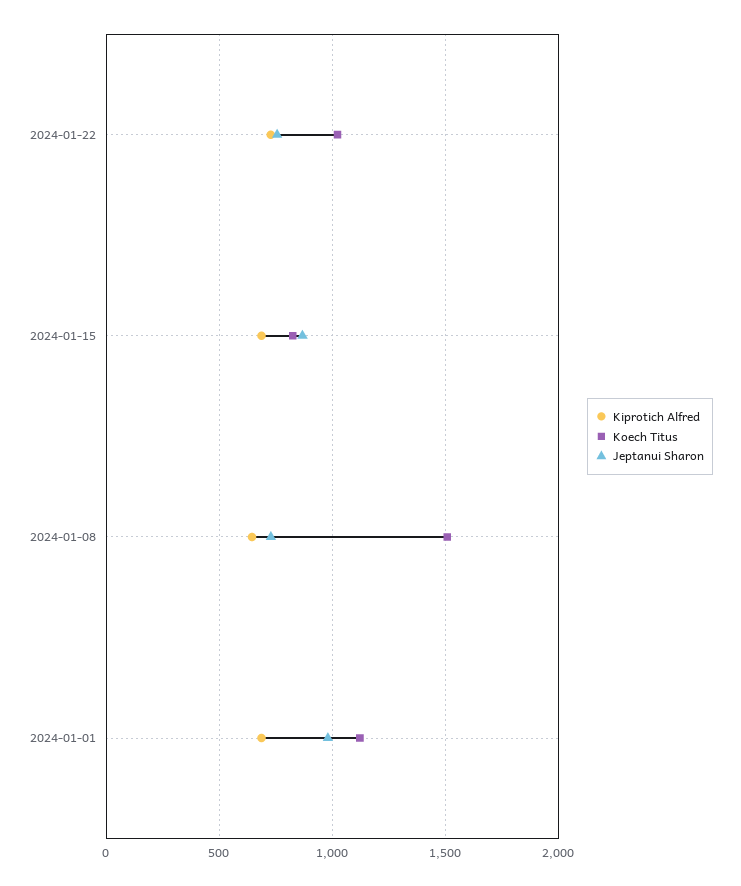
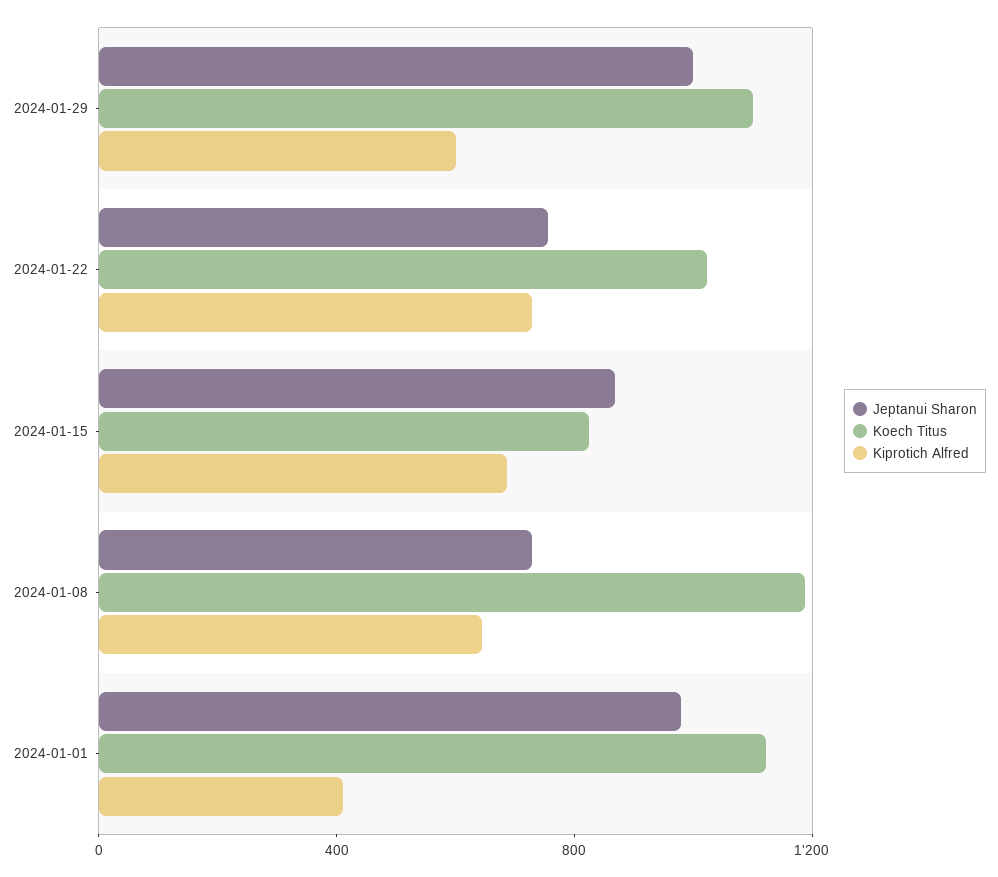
Koech Titus, 2024-01-08: 1500 -> 1200
Kiprotich Alfred, 2024-01-01: 700 -> 400
Jeptanui Sharon, 2024-01-29: none -> 1000
Koech Titus, 2024-01-29: none -> 1100
Kiprotich Alfred, 2024-01-29: none -> 600

